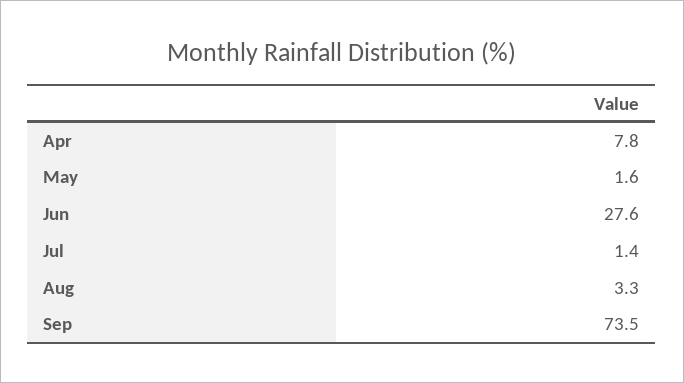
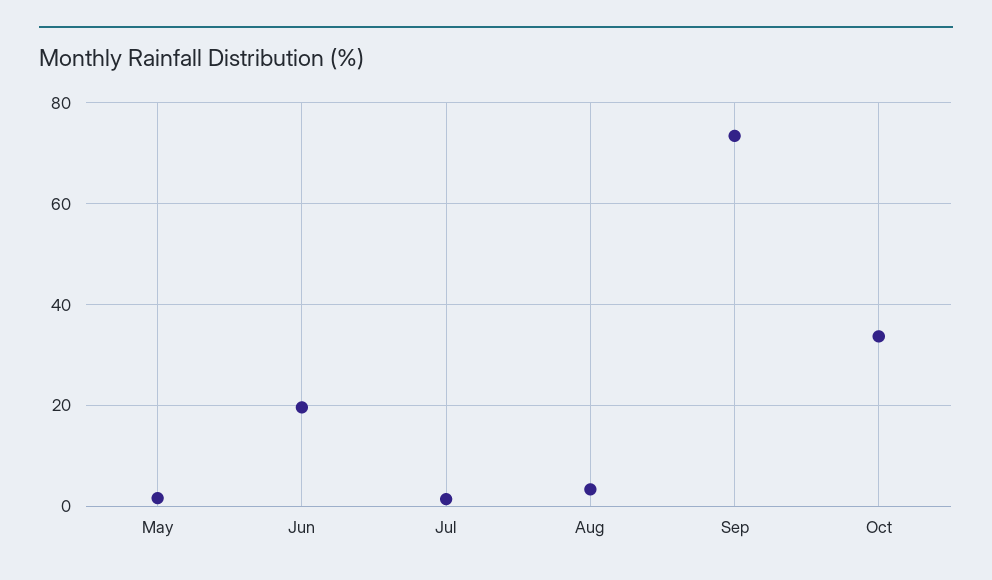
Apr: 7.8 -> none
Jun: 27.6 -> 20
Oct: none -> 34

